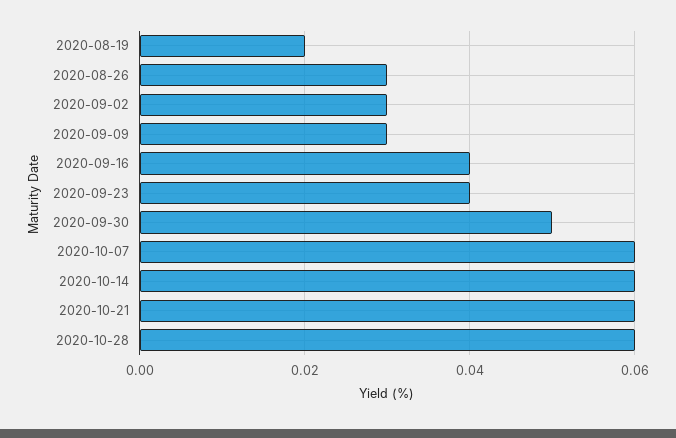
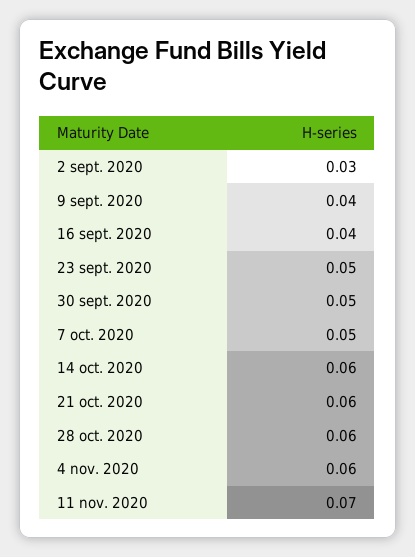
2020-08-19: 0.02 -> none
2020-08-26: 0.03 -> none
2020-09-09: 0.03 -> 0.04
2020-09-23: 0.04 -> 0.05
2020-10-07: 0.06 -> 0.05
4 nov. 2020: none -> 0.06
11 nov. 2020: none -> 0.07

